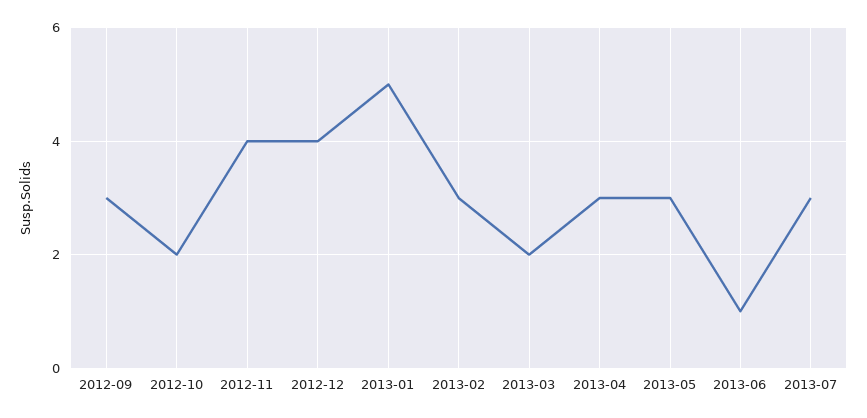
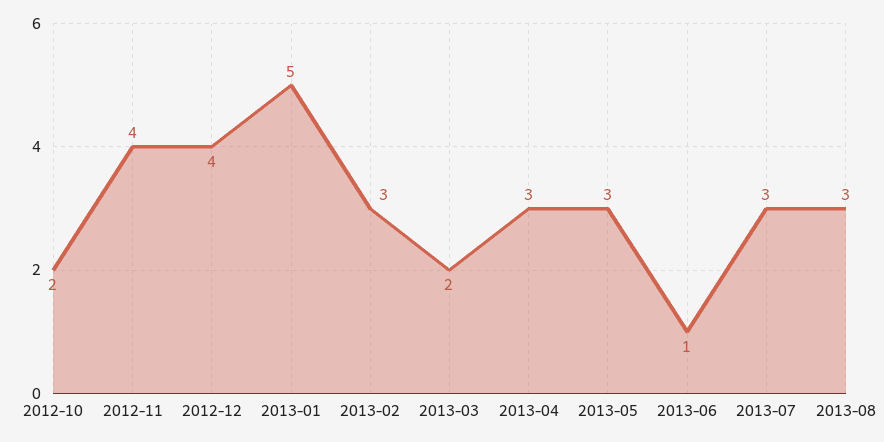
2012-09: 3 -> none
2013-08: none -> 3

